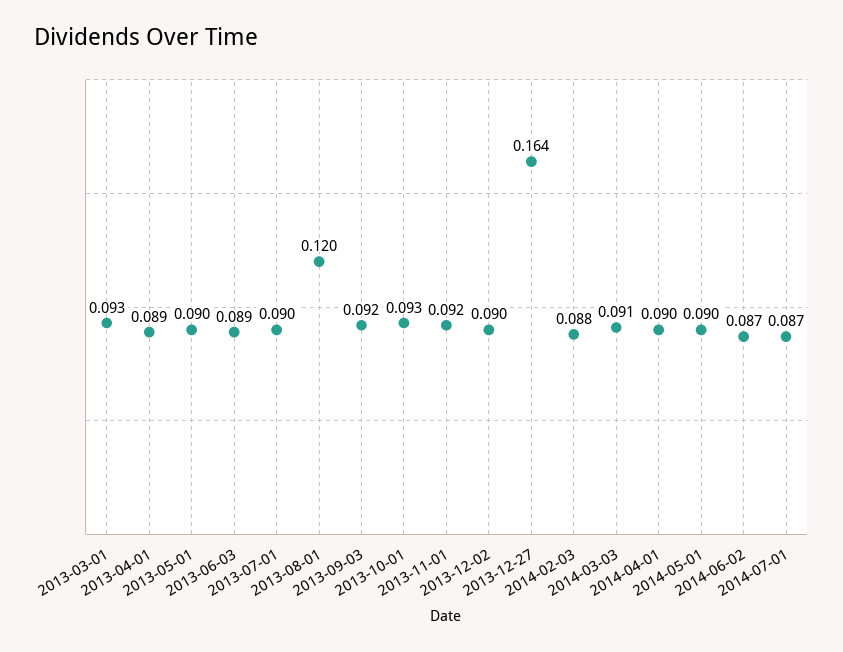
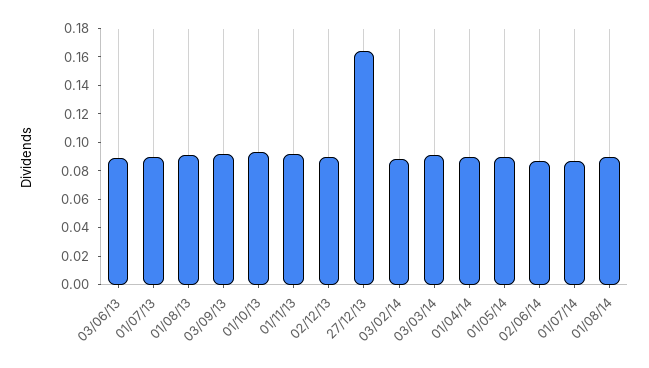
2013-03-01: 0.093 -> none
2013-04-01: 0.089 -> none
2013-05-01: 0.09 -> none
2013-08-01: 0.12 -> 0.09
01/08/14: none -> 0.09

